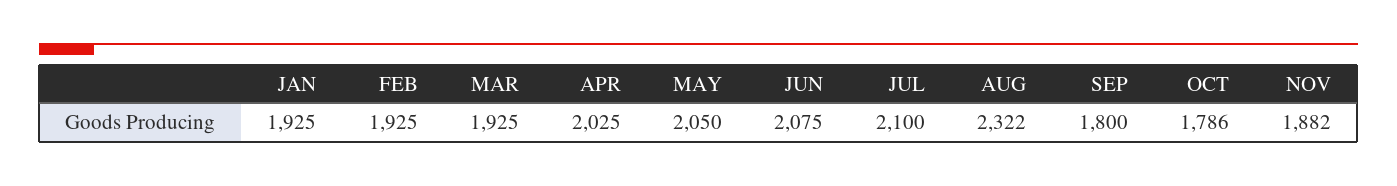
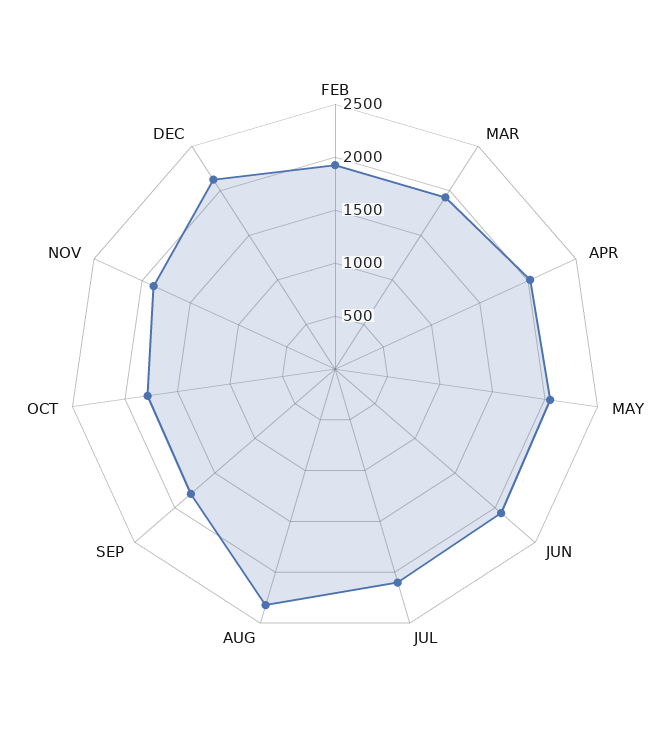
JAN: 1925 -> none
DEC: none -> 2100

